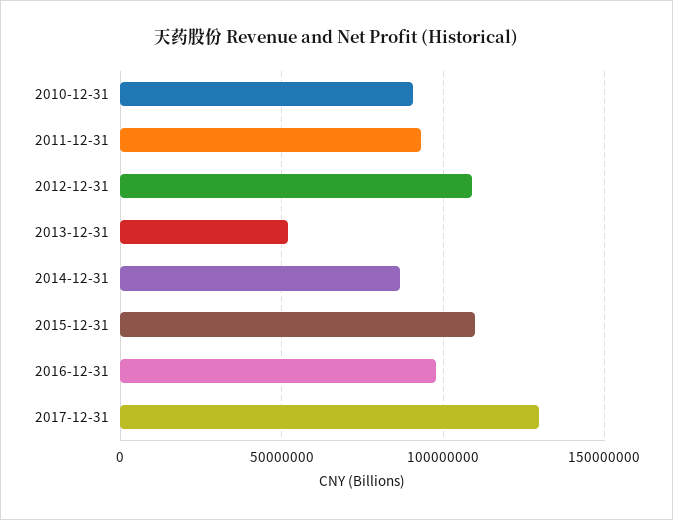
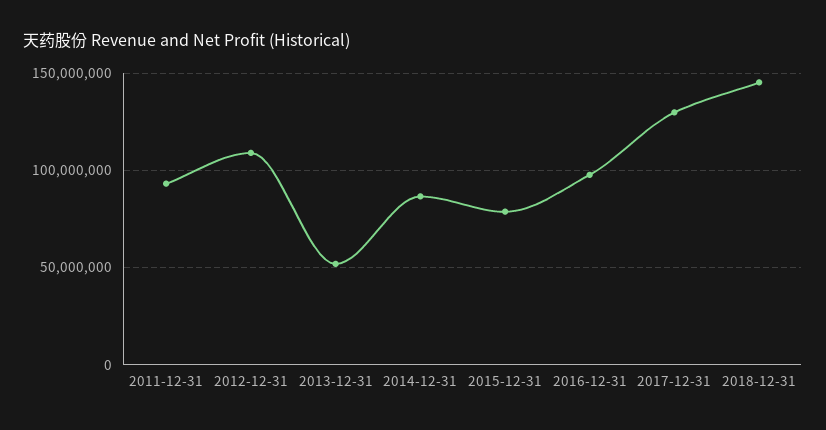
2010-12-31: 90000000 -> none
2015-12-31: 110000000 -> 80000000
2018-12-31: none -> 145000000

